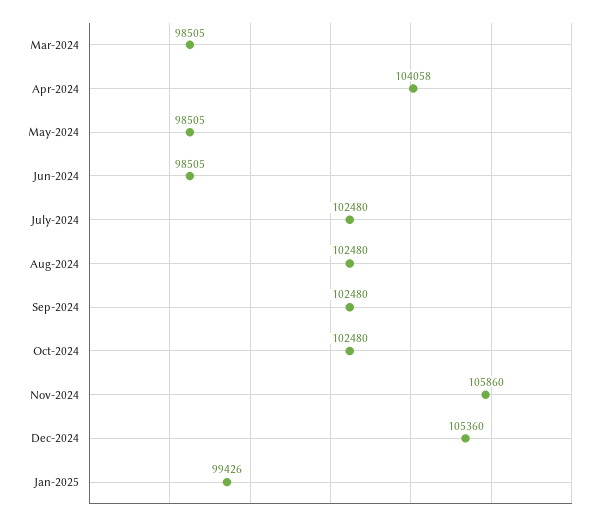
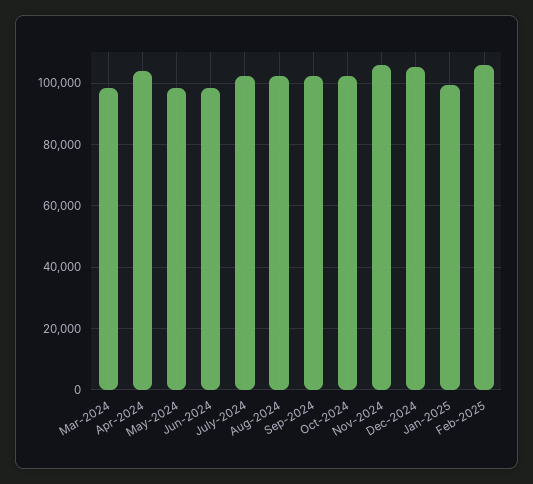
Feb-2025: none -> 106000

